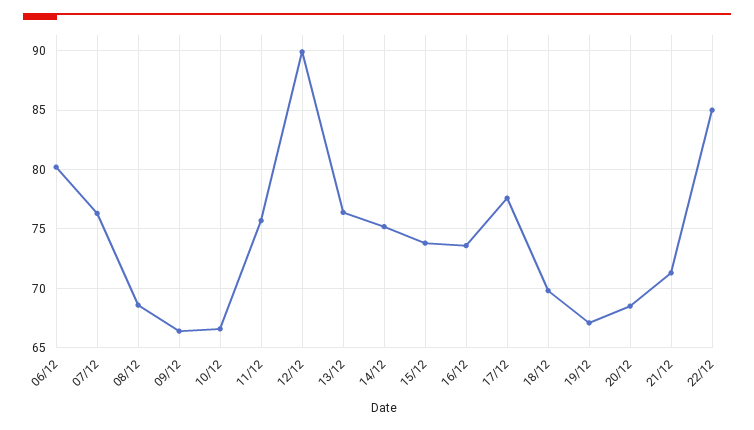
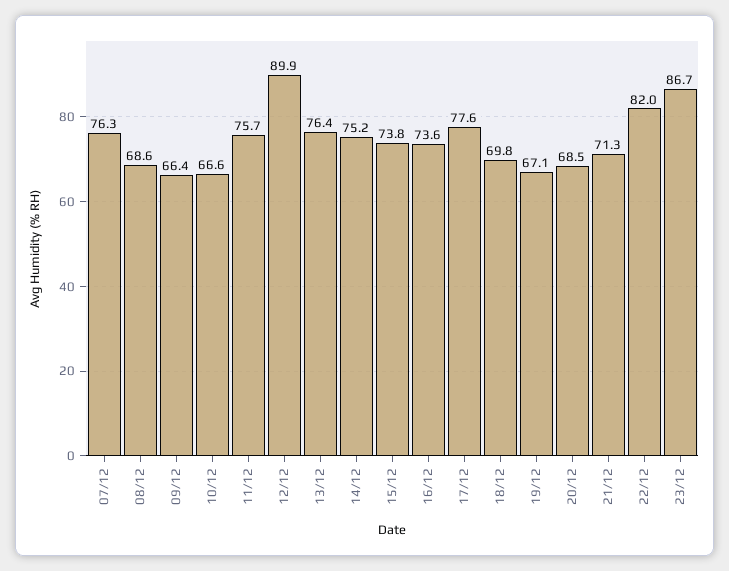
06/12: 80 -> none
22/12: 85 -> 82
23/12: none -> 86.7

